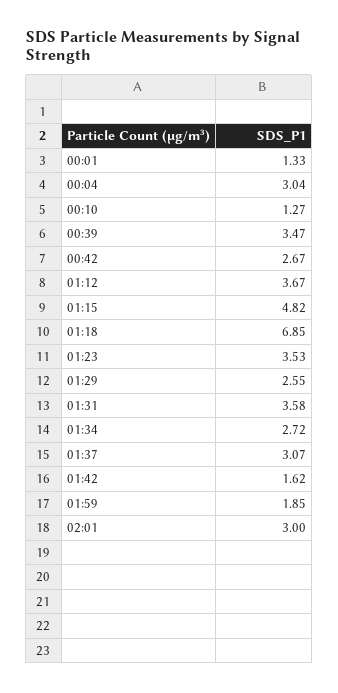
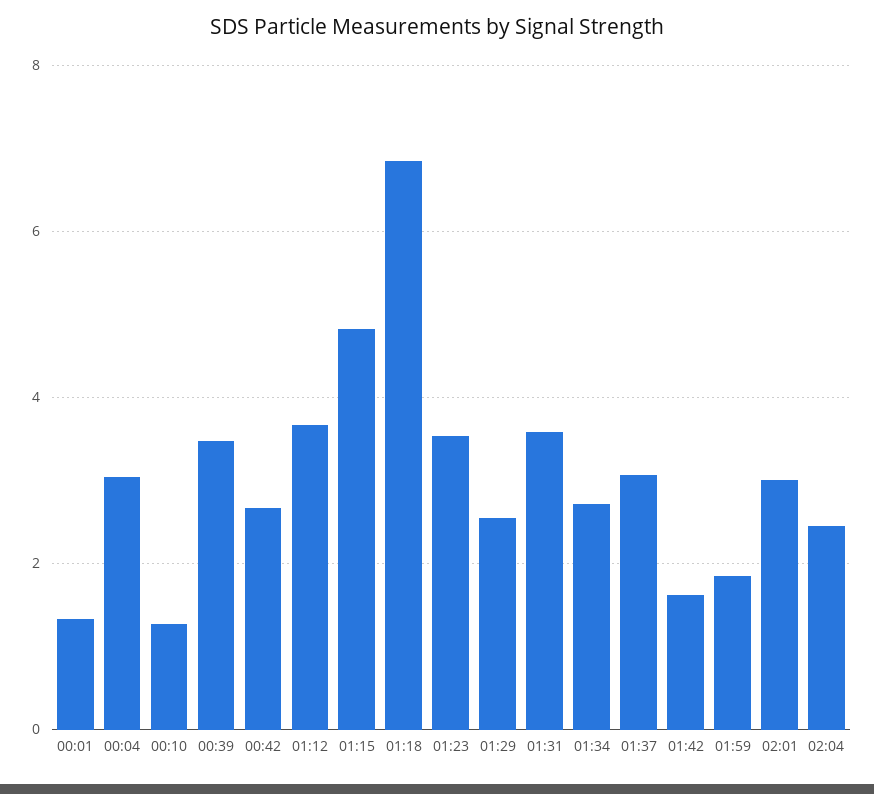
02:04: none -> 2.4

